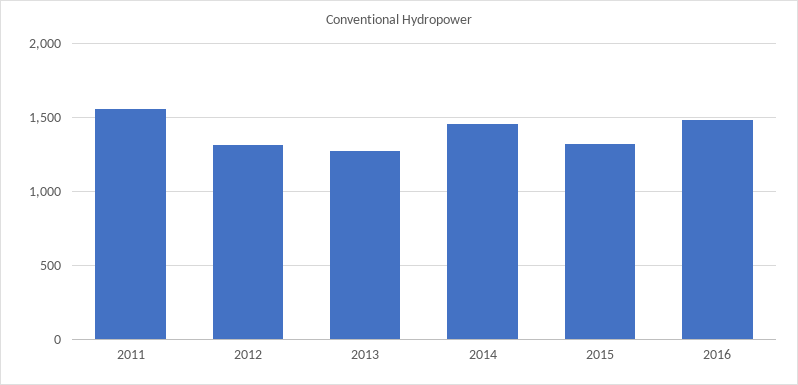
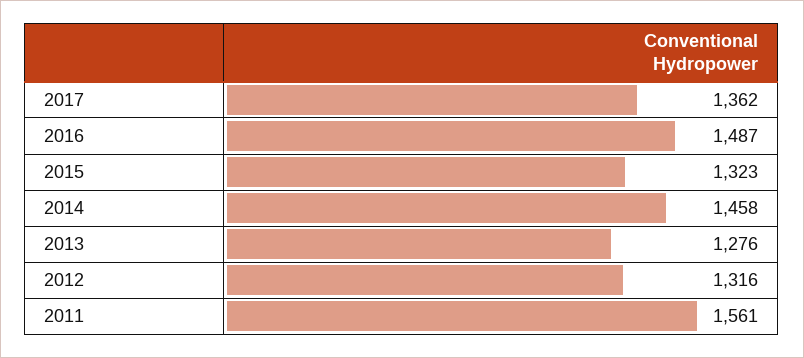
2017: none -> 1362

